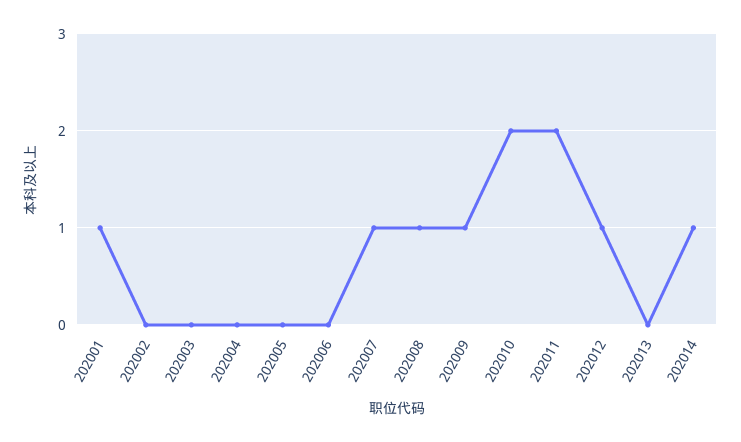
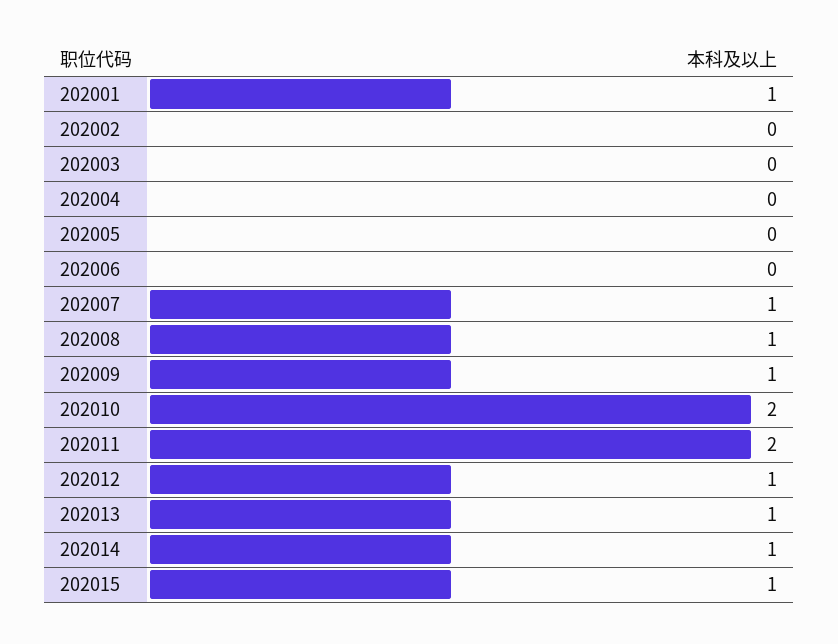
202013: 0 -> 1
202015: none -> 1

